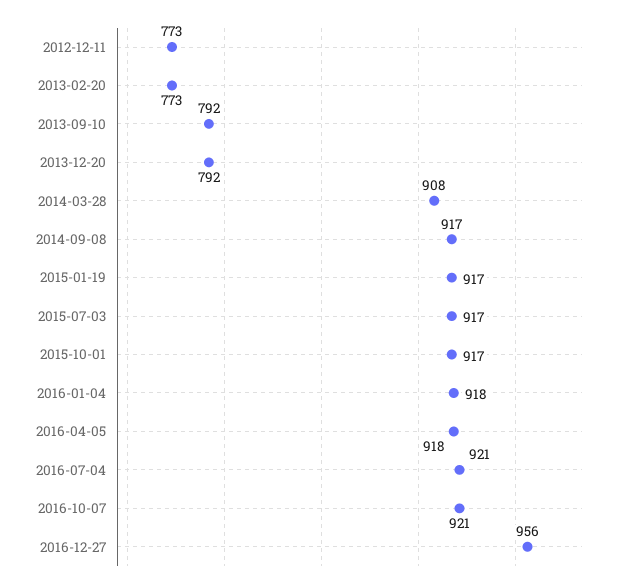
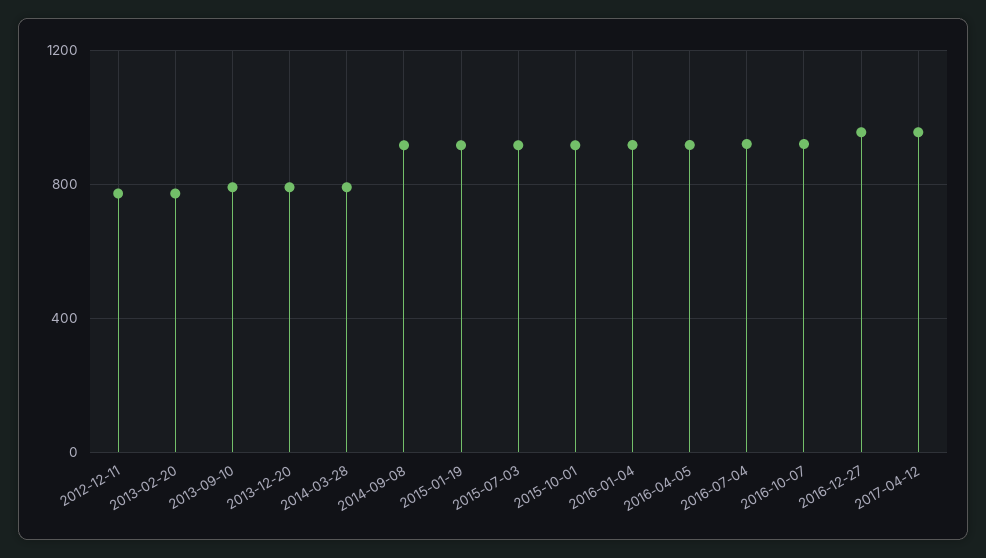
2014-03-28: 908 -> 800
2017-04-12: none -> 950

